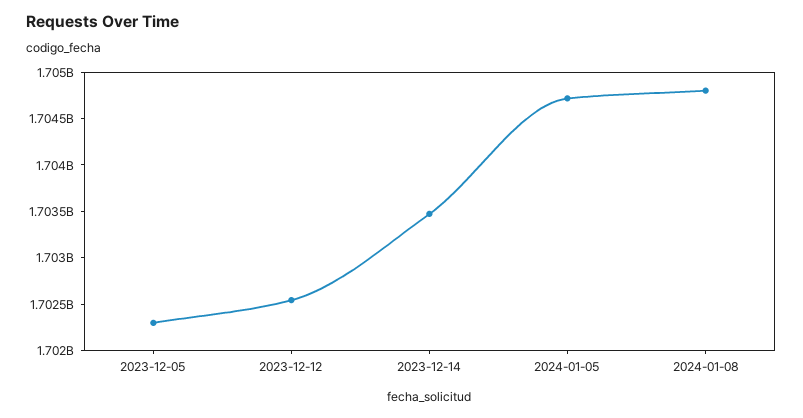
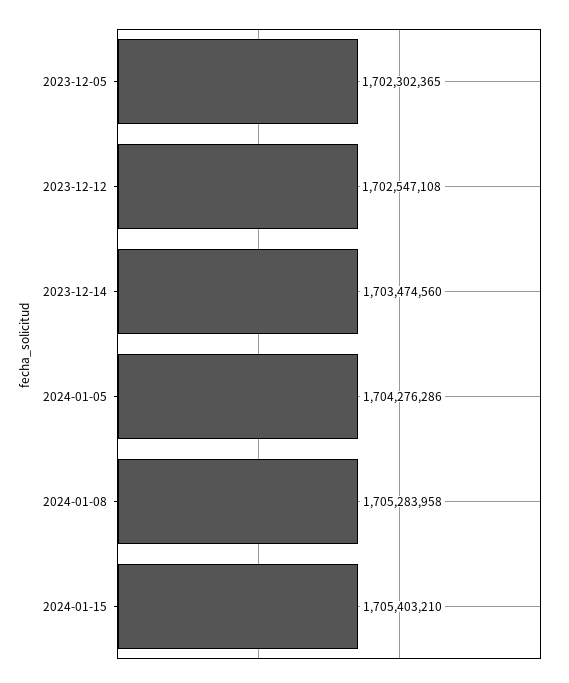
2024-01-05: 1704700000 -> 1704276286
2024-01-08: 1704800000 -> 1705283958
2024-01-15: none -> 1705403210

